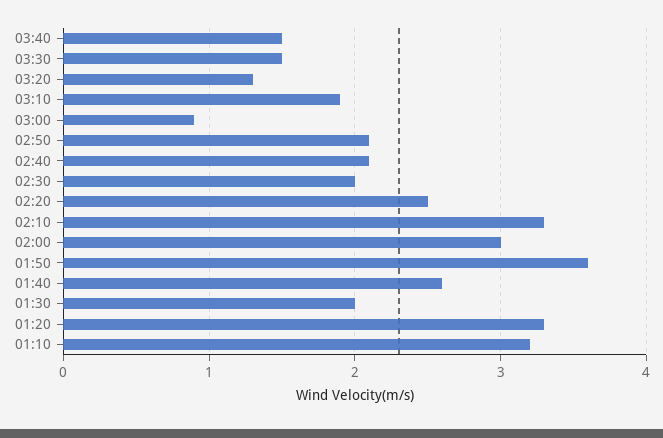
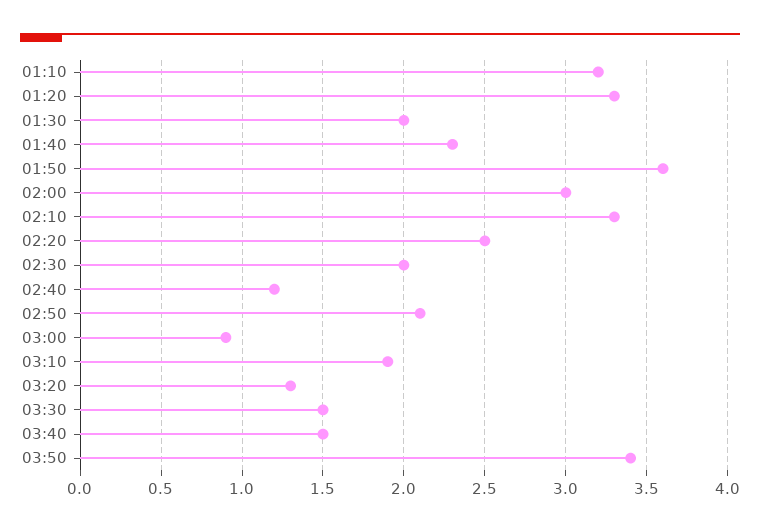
02:40: 2.1 -> 1.2
01:40: 2.6 -> 2.3
03:50: none -> 3.4

